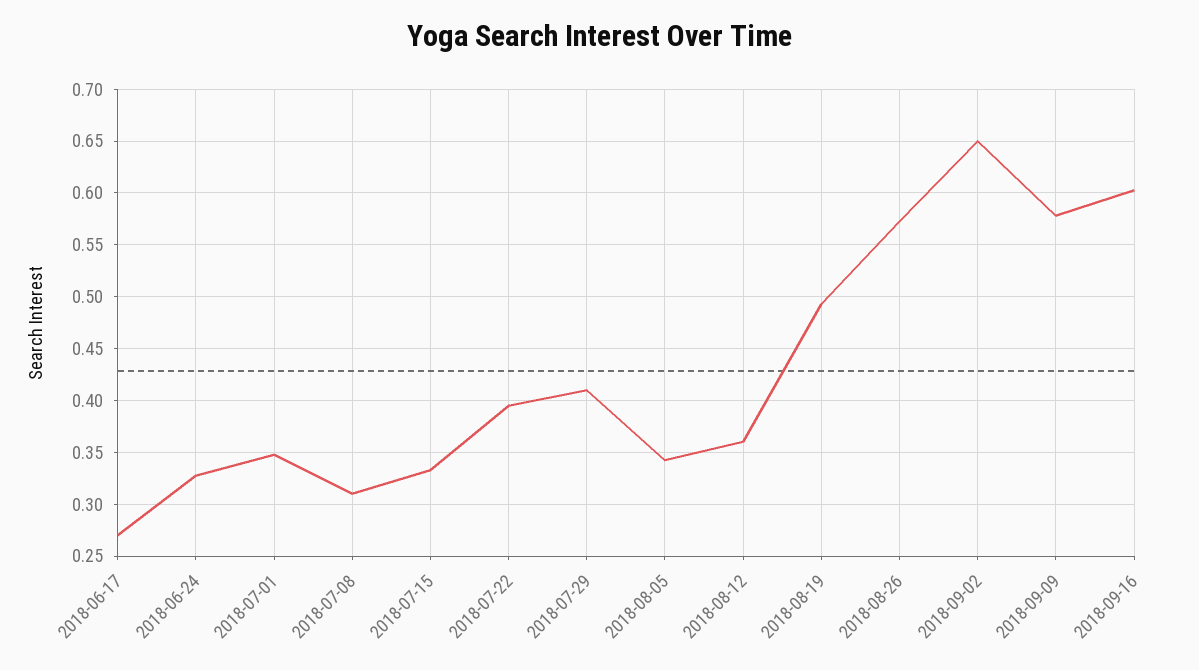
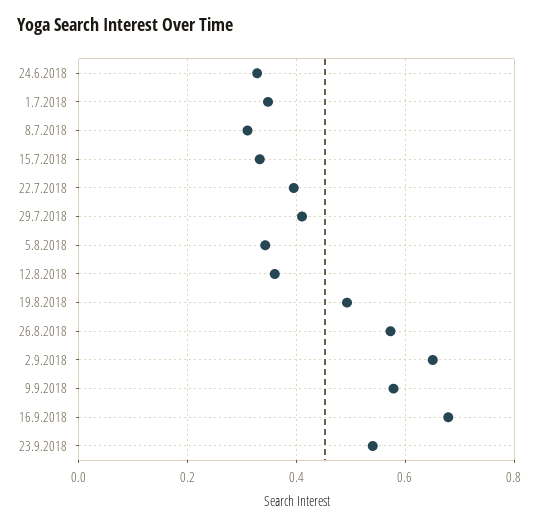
2018-06-17: 0.27 -> none
2018-09-16: 0.6 -> 0.68
23.9.2018: none -> 0.54

